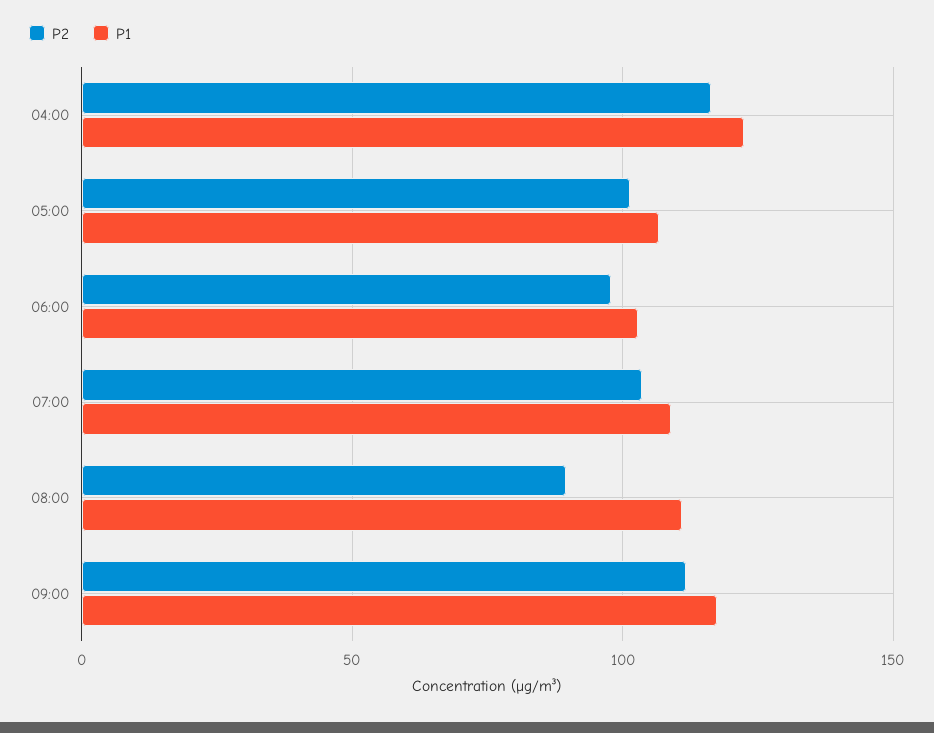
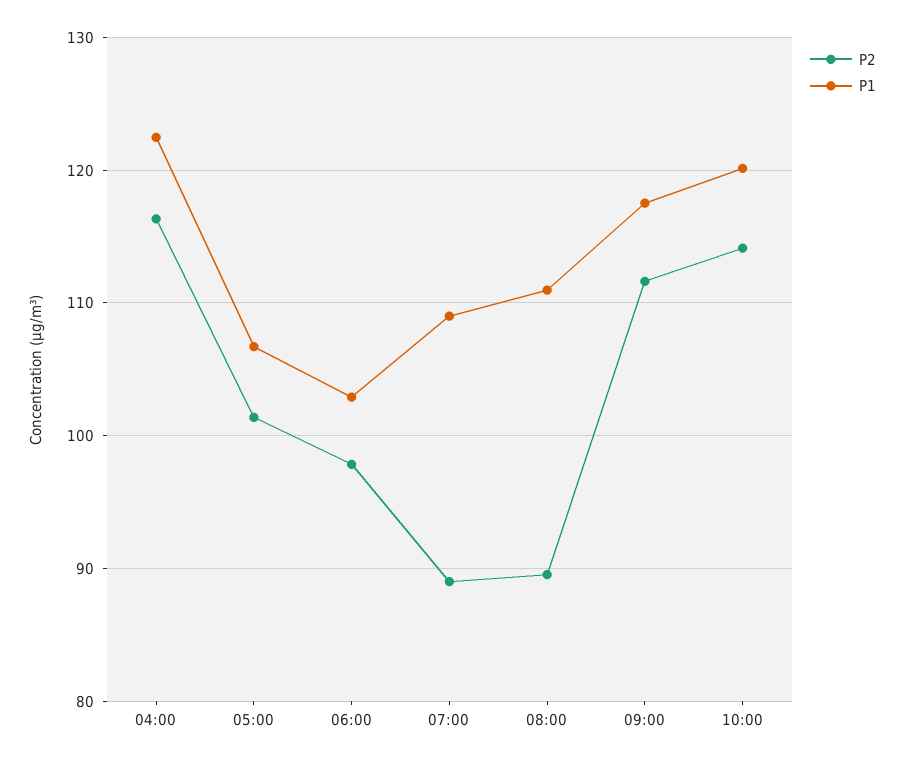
P2, 07:00: 105 -> 89
P2, 10:00: none -> 114
P1, 10:00: none -> 120

